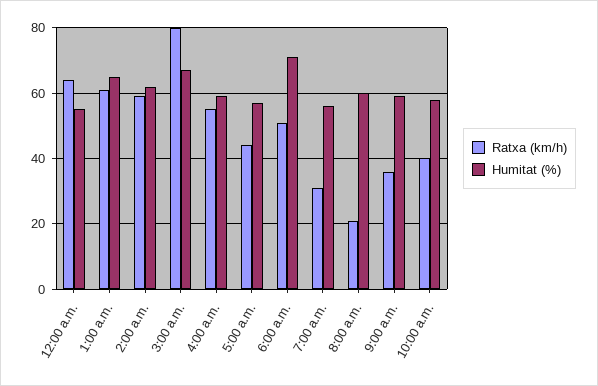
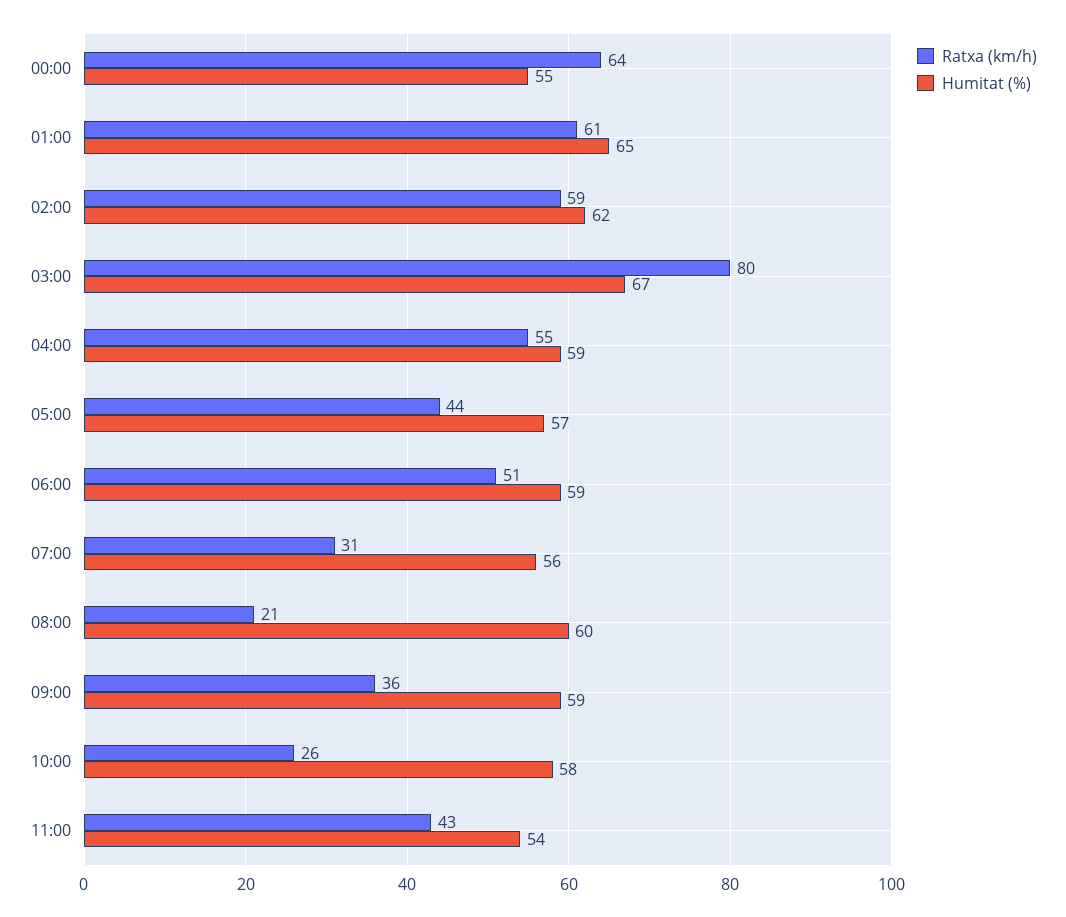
Humitat (%), 6:00 a.m.: 70 -> 59
Ratxa (km/h), 10:00 a.m.: 40 -> 26
Ratxa (km/h), 11:00: none -> 43
Humitat (%), 11:00: none -> 54

